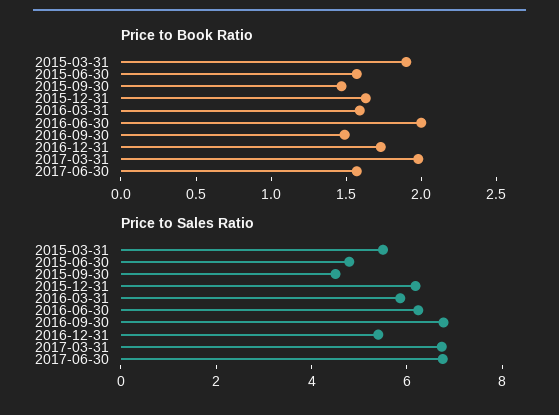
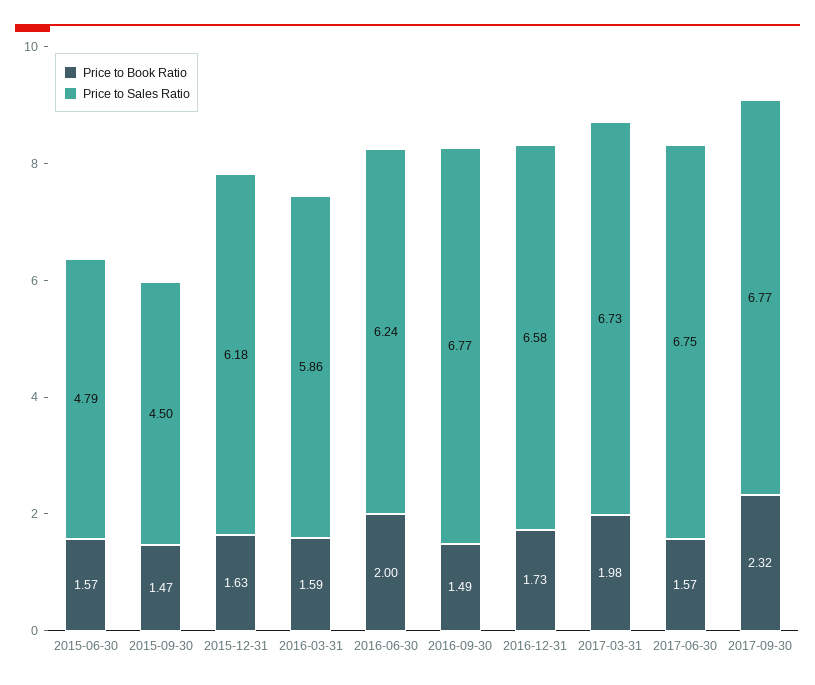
Price to Book Ratio, 2015-03-31: 1.9 -> none
Price to Sales Ratio, 2015-03-31: 5.5 -> none
Price to Sales Ratio, 2016-12-31: 5.5 -> 6.58
Price to Book Ratio, 2017-09-30: none -> 2.32
Price to Sales Ratio, 2017-09-30: none -> 6.77

